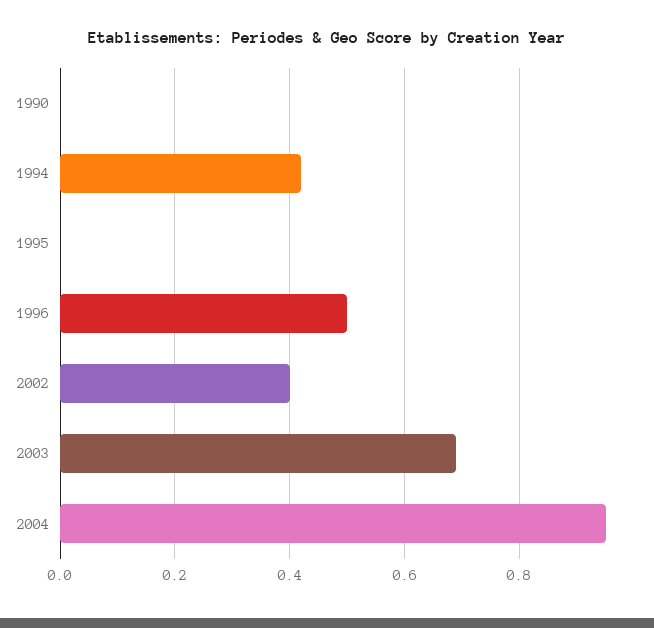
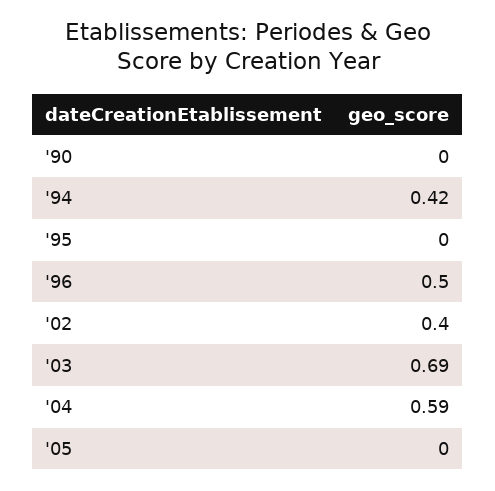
2004: 0.95 -> 0.59
'05: none -> 0

